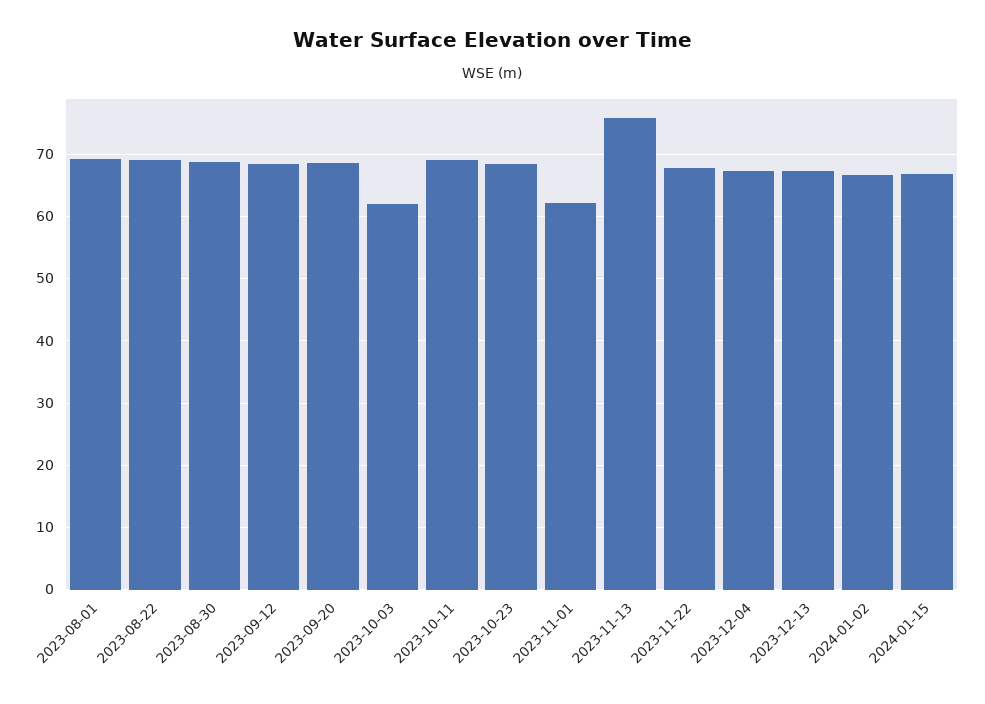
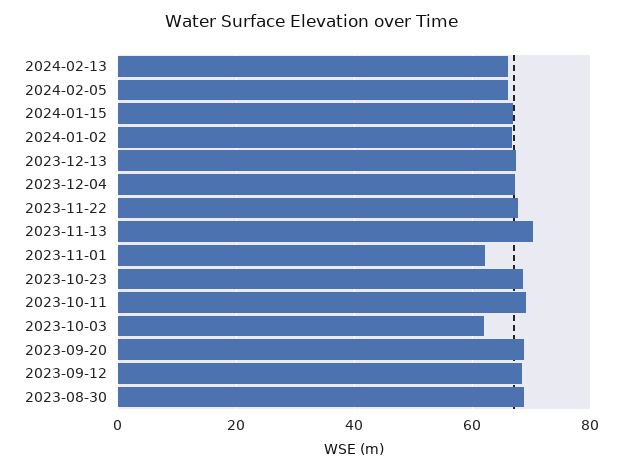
2023-08-01: 69 -> none
2023-08-22: 69 -> none
2023-11-13: 76 -> 70
2024-02-13: none -> 66
2024-02-05: none -> 66

